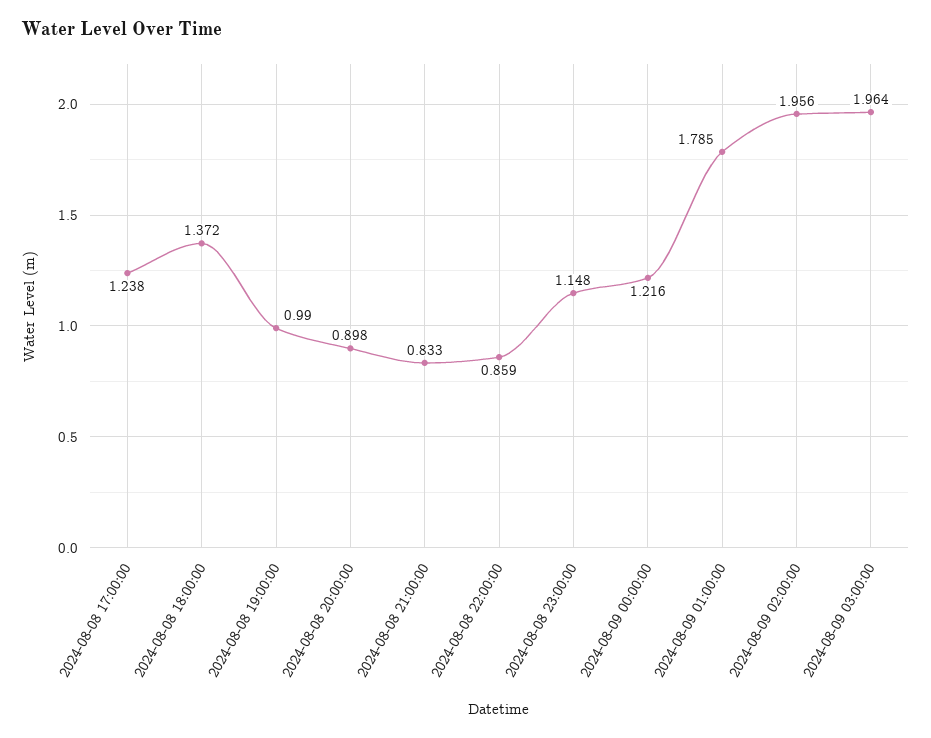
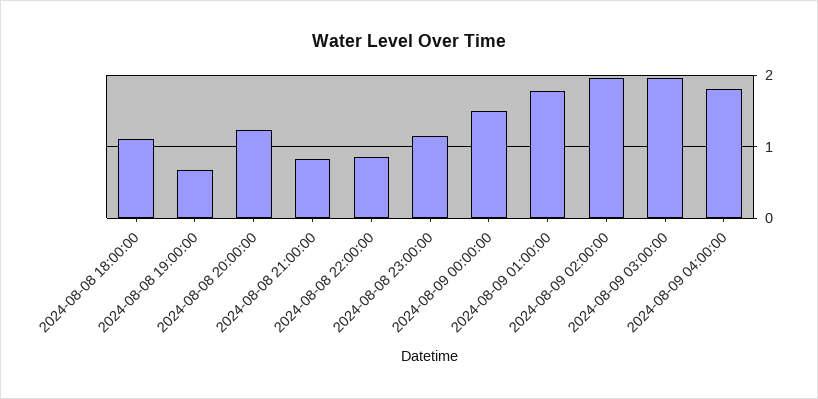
2024-08-08 17:00:00: 1.238 -> none
2024-08-08 18:00:00: 1.372 -> 1.1
2024-08-08 19:00:00: 0.99 -> 0.7
2024-08-08 20:00:00: 0.898 -> 1.2
2024-08-09 00:00:00: 1.216 -> 1.5
2024-08-09 04:00:00: none -> 1.8

